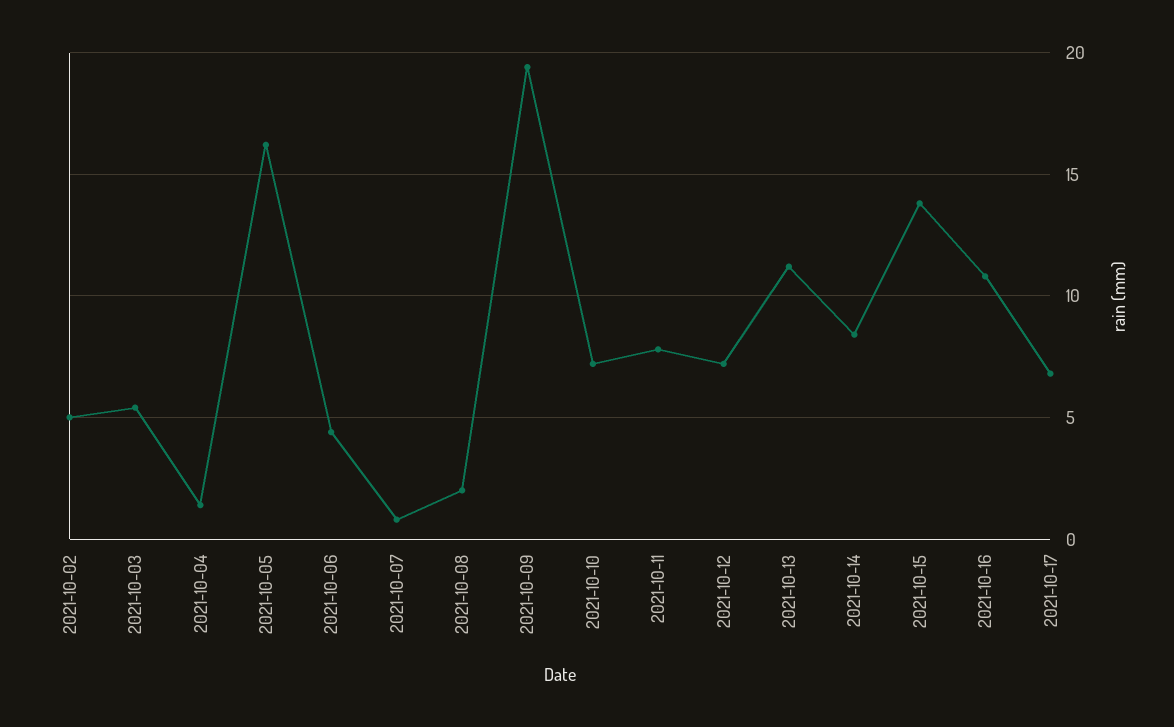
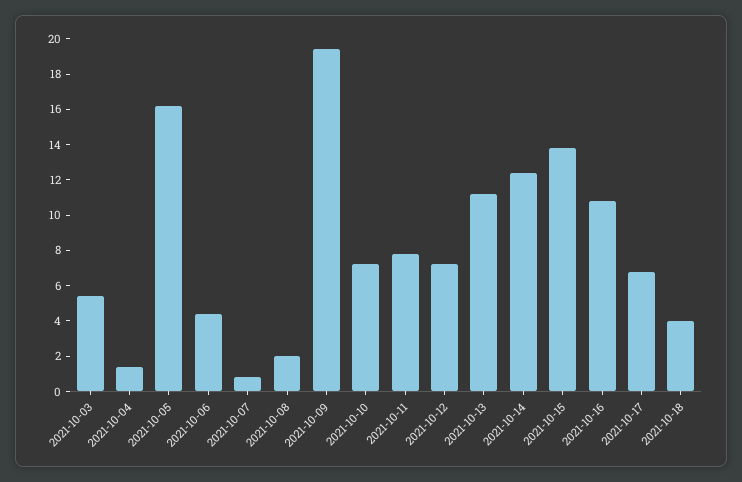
2021-10-02: 5 -> none
2021-10-14: 8.5 -> 12.5
2021-10-18: none -> 4

